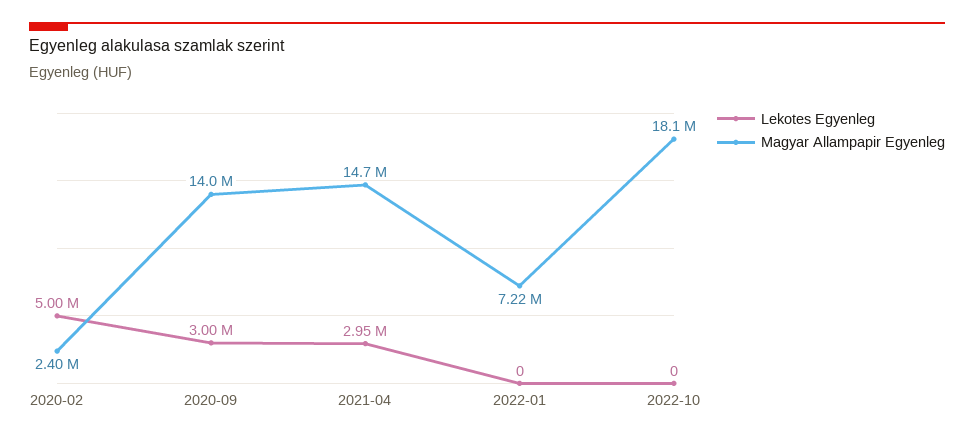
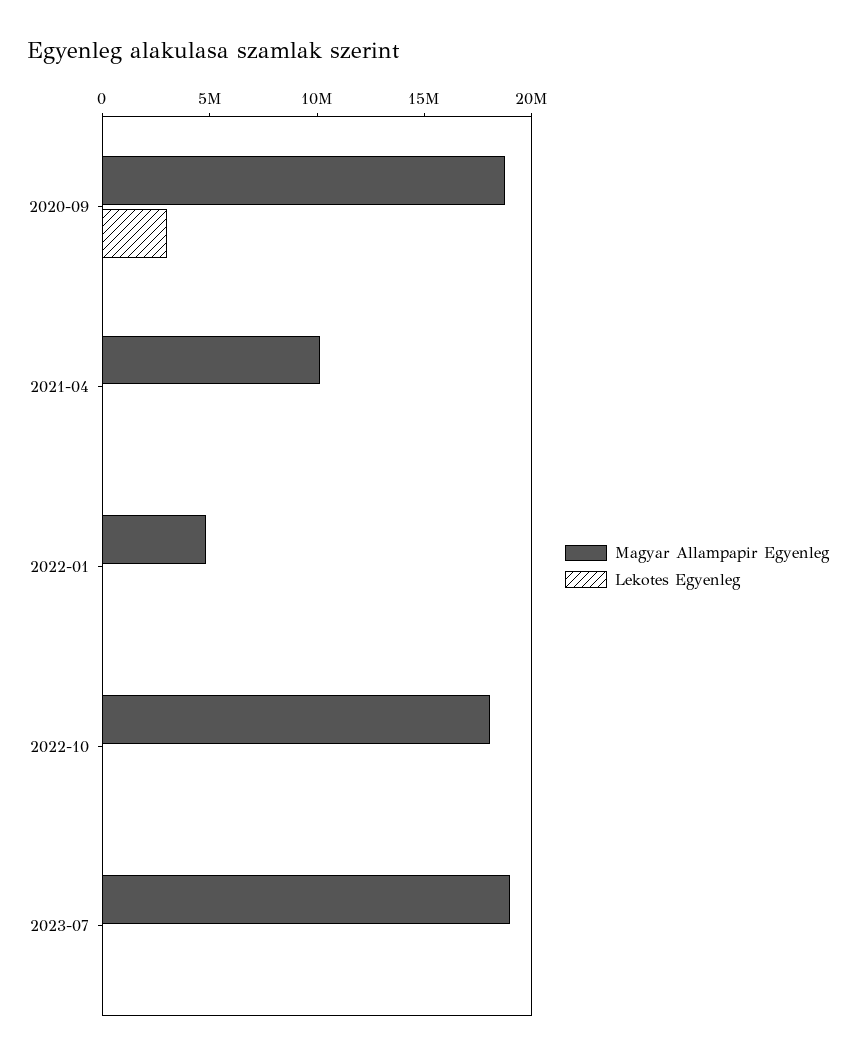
Lekotes Egyenleg, 2020-02: 5000000 -> none
Magyar Allampapir Egyenleg, 2020-02: 2400000 -> none
Magyar Allampapir Egyenleg, 2020-09: 14000000 -> 19000000
Lekotes Egyenleg, 2021-04: 2950000 -> 0
Magyar Allampapir Egyenleg, 2021-04: 14700000 -> 10000000
Magyar Allampapir Egyenleg, 2022-01: 7220000 -> 5000000
Magyar Allampapir Egyenleg, 2023-07: none -> 19000000
Lekotes Egyenleg, 2023-07: none -> 0

